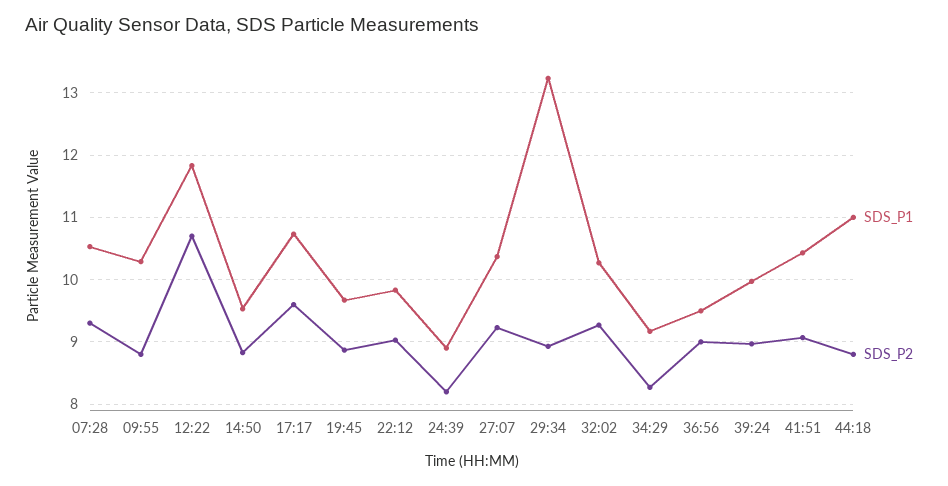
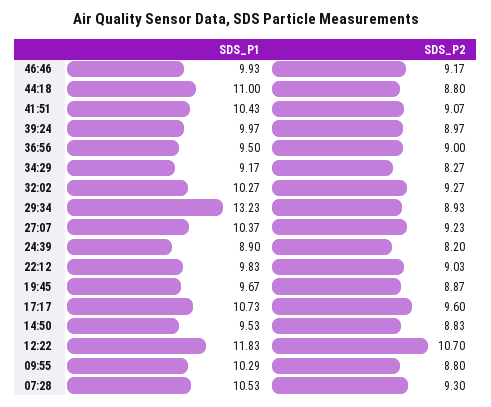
SDS_P1, 46:46: none -> 9.93
SDS_P2, 46:46: none -> 9.17

